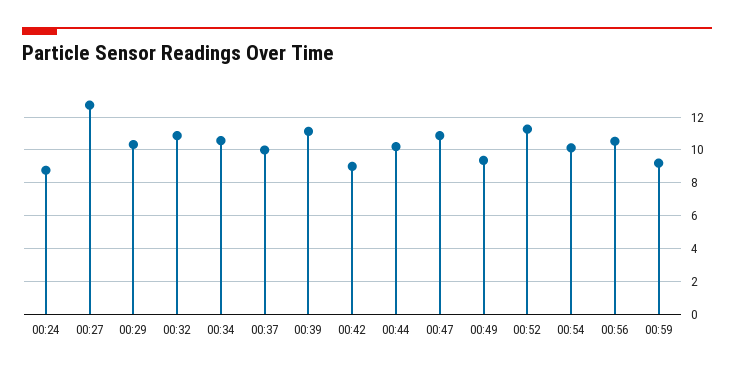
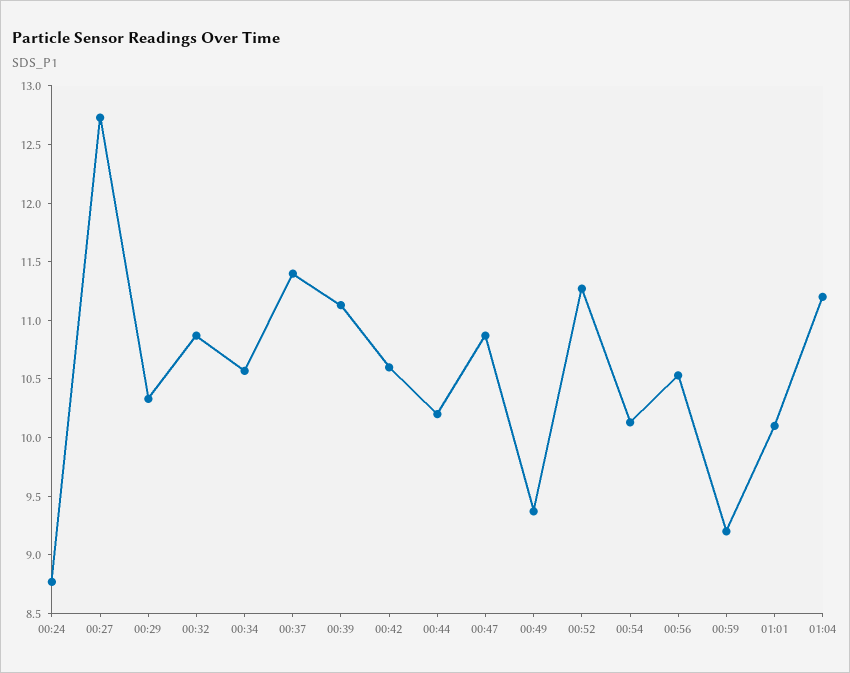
00:37: 10 -> 11.4
00:42: 9 -> 10.6
01:01: none -> 10.1
01:04: none -> 11.2

